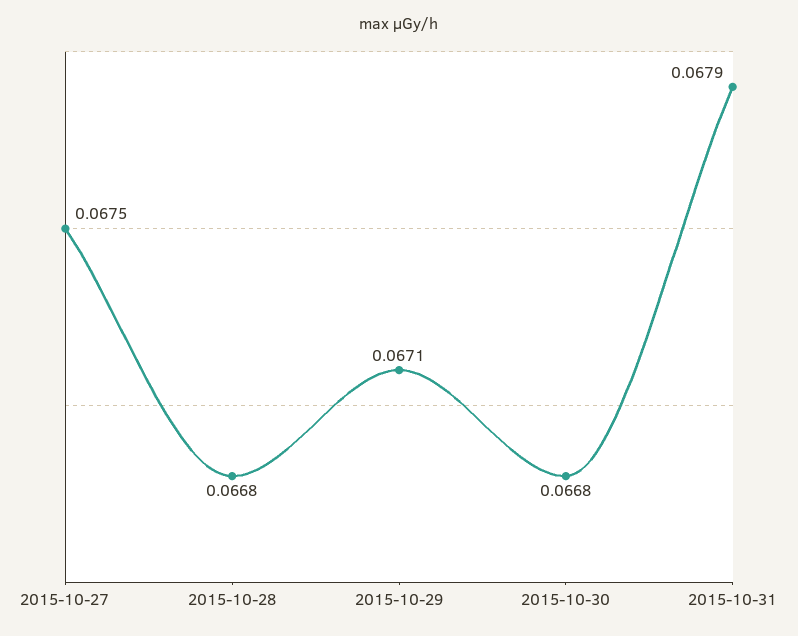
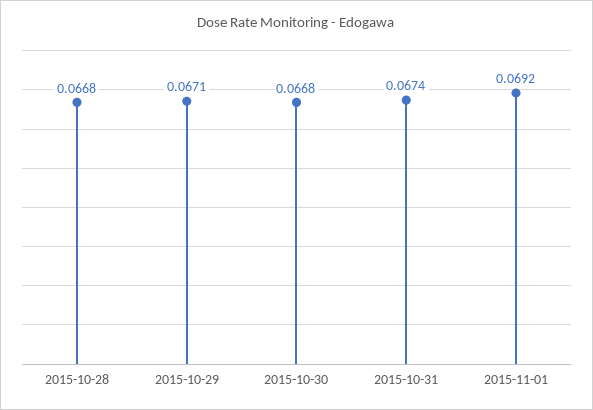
2015-10-27: 0.0675 -> none
2015-10-31: 0.0679 -> 0.0674
2015-11-01: none -> 0.0692

